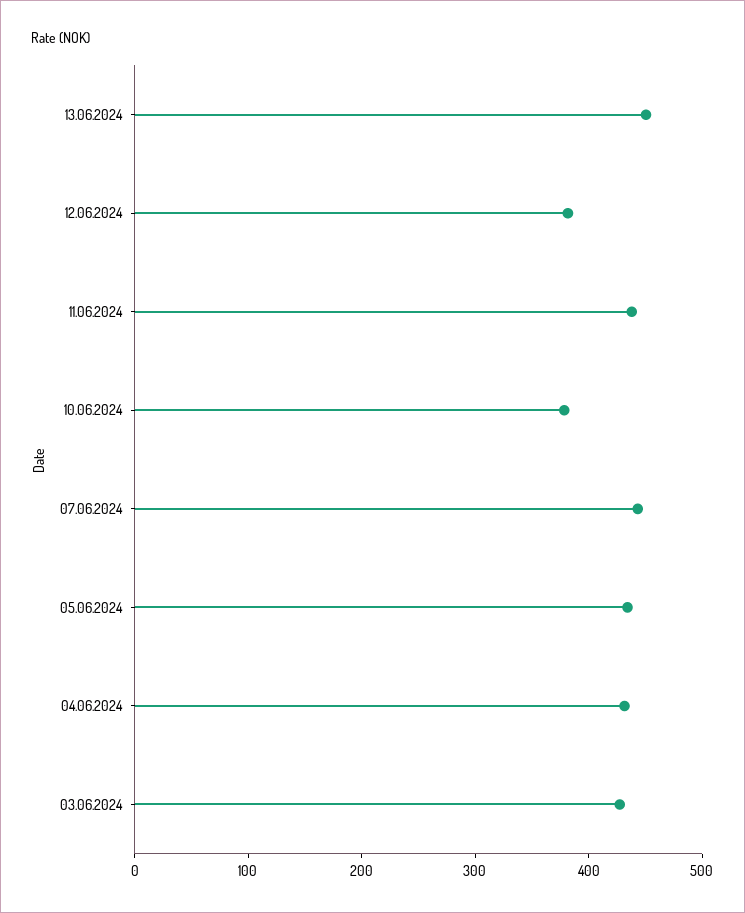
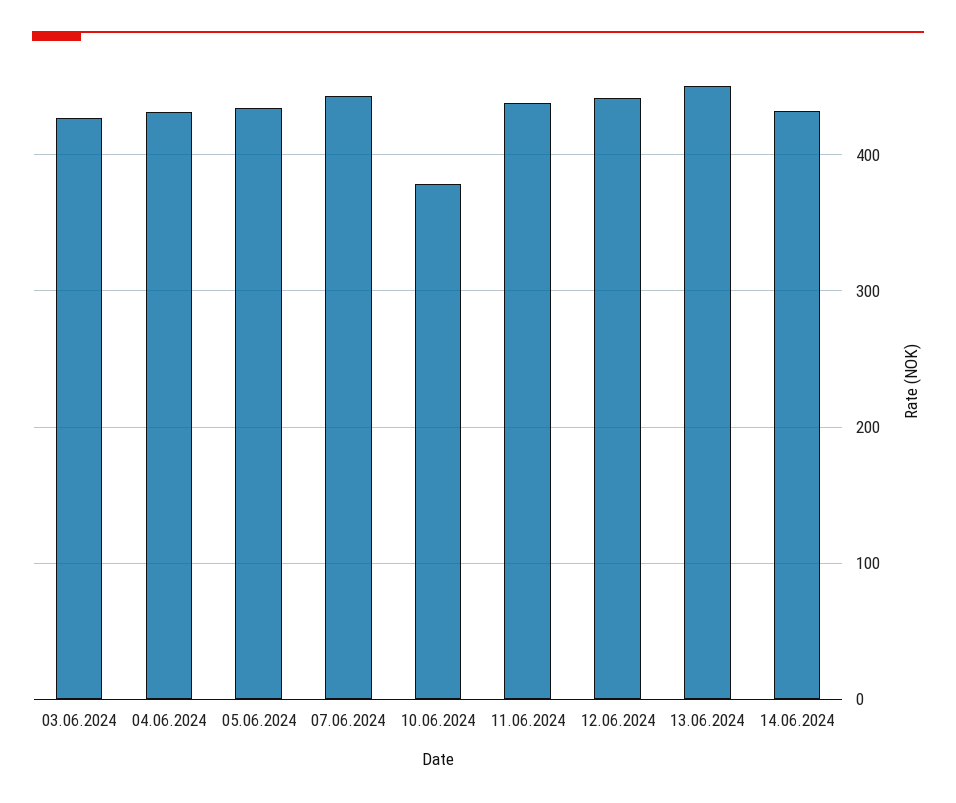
12.06.2024: 380 -> 440
14.06.2024: none -> 430

